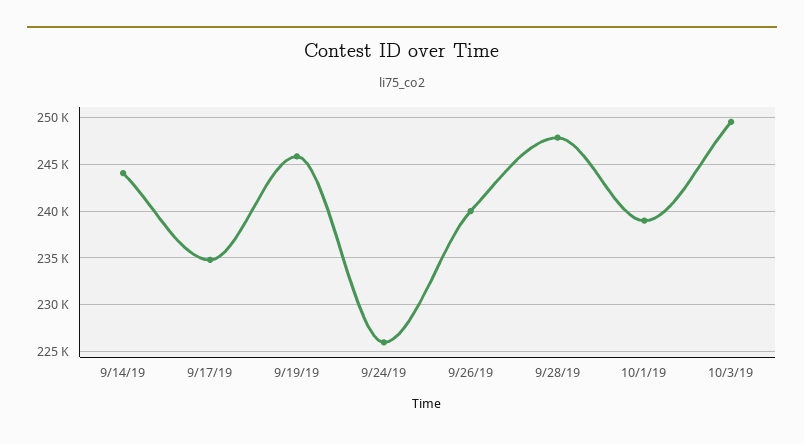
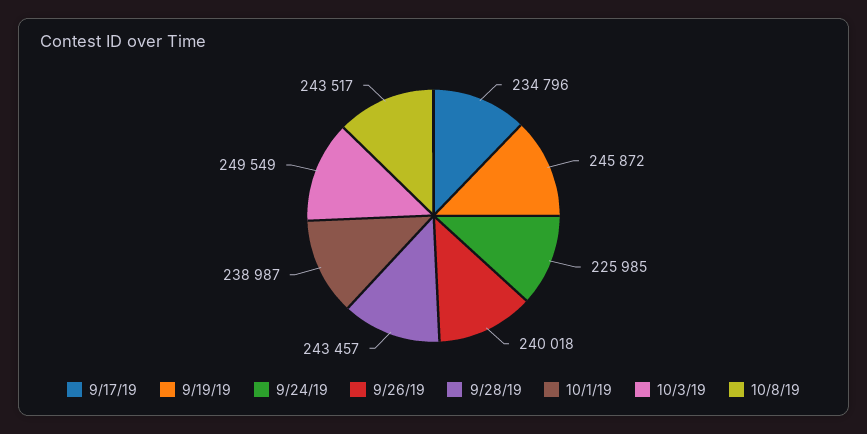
9/14/19: 244000 -> none
9/28/19: 248000 -> 243457
10/8/19: none -> 243517

